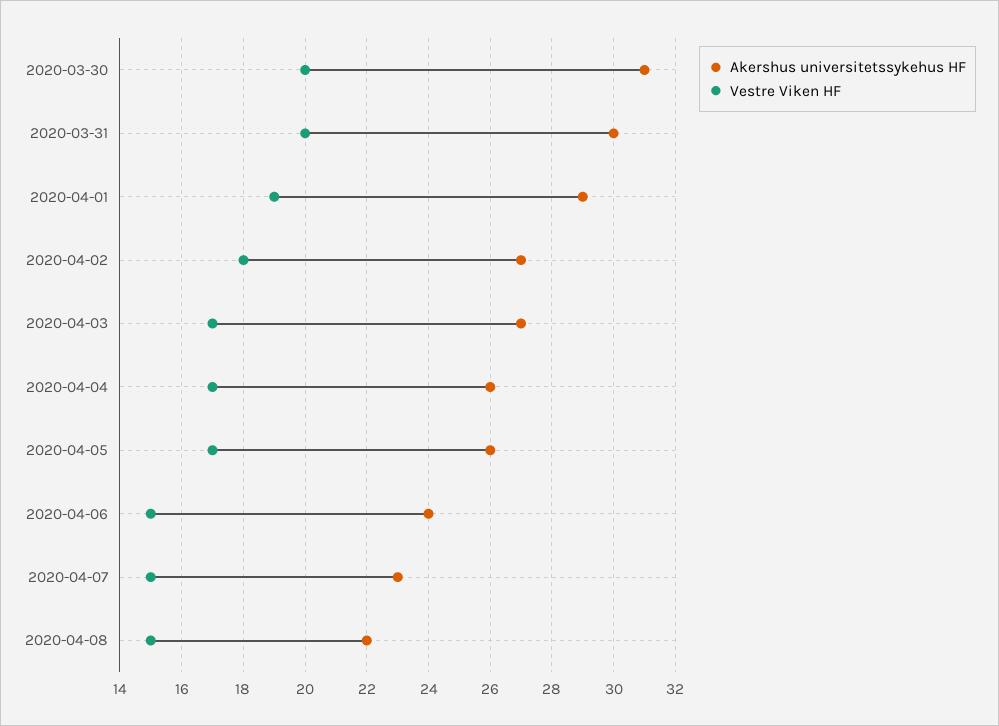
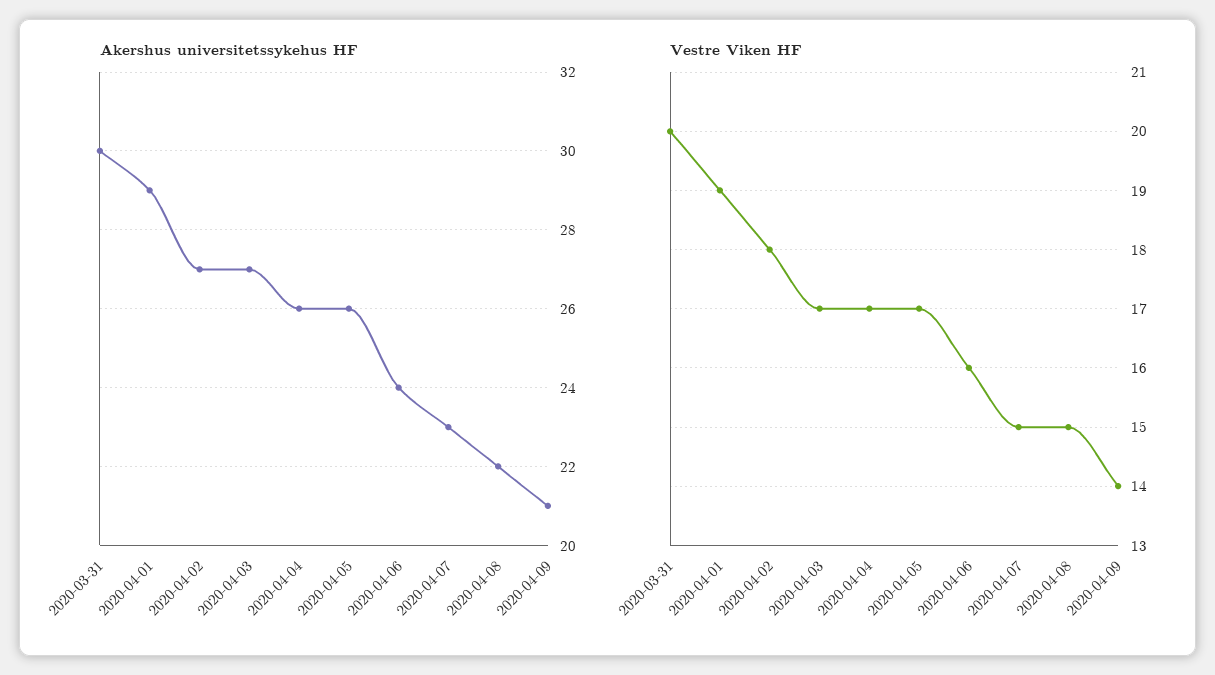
Akershus universitetssykehus HF, 2020-03-30: 31 -> none
Vestre Viken HF, 2020-03-30: 20 -> none
Vestre Viken HF, 2020-04-06: 15 -> 16
Akershus universitetssykehus HF, 2020-04-09: none -> 21
Vestre Viken HF, 2020-04-09: none -> 14

